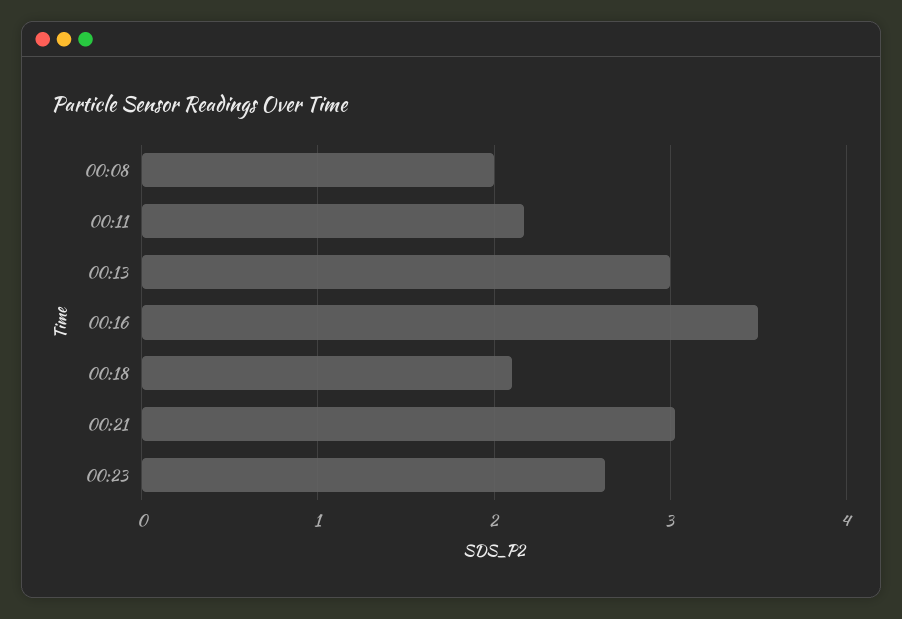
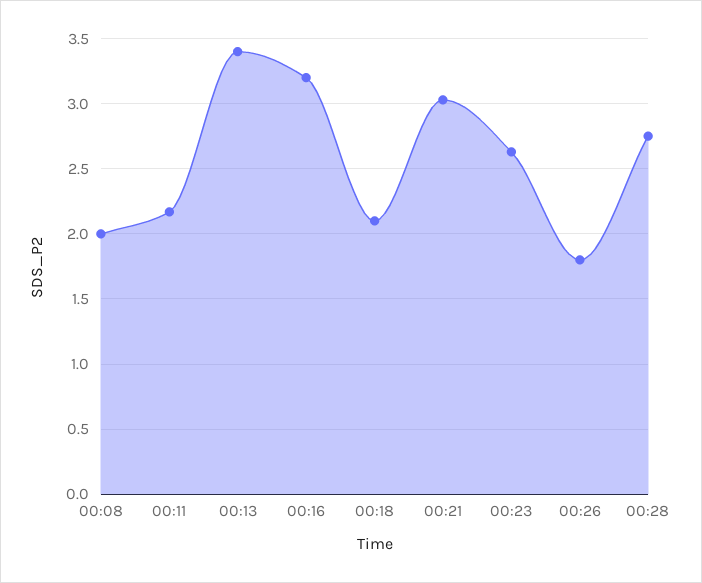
00:13: 3 -> 3.4
00:16: 3.5 -> 3.2
00:26: none -> 1.8
00:28: none -> 2.75

